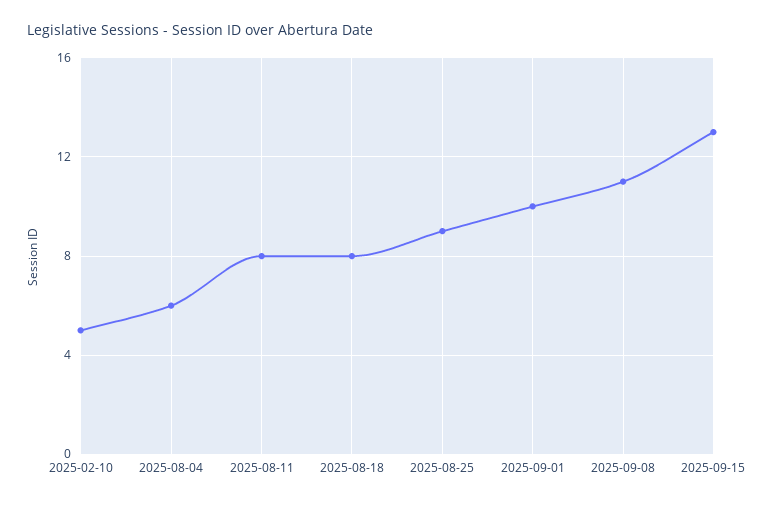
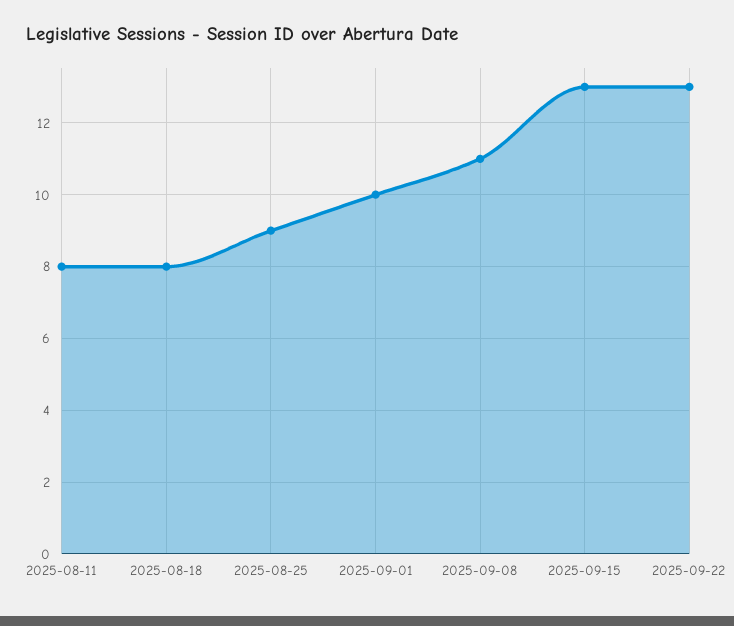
2025-02-10: 5 -> none
2025-08-04: 6 -> none
2025-09-22: none -> 13

